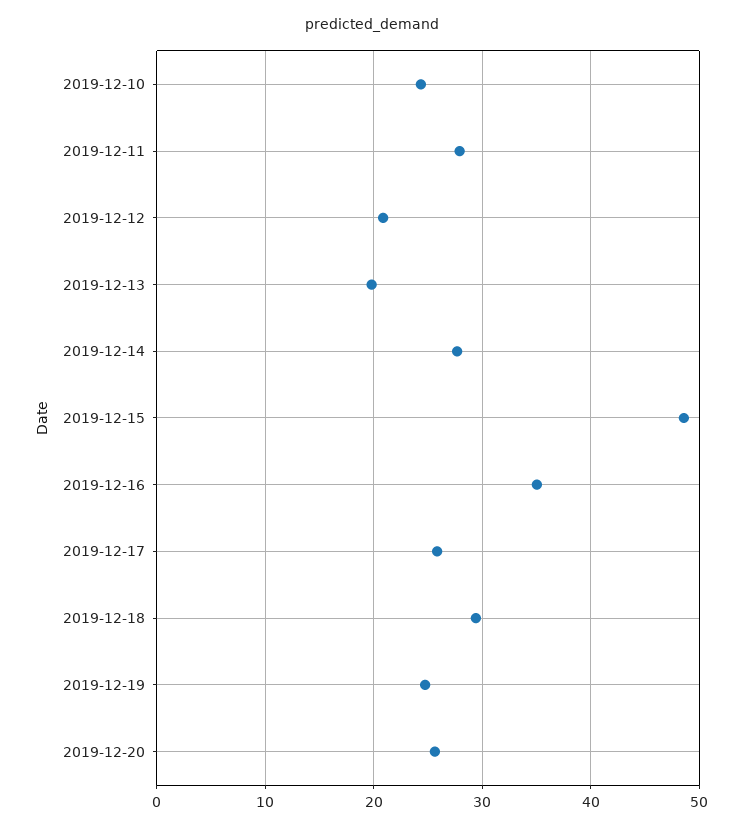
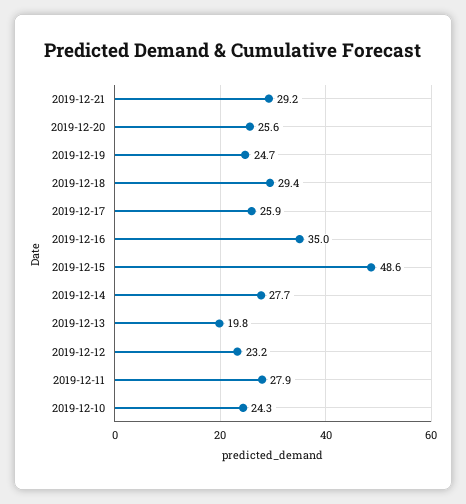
2019-12-12: 21 -> 23.2
2019-12-21: none -> 29.2

